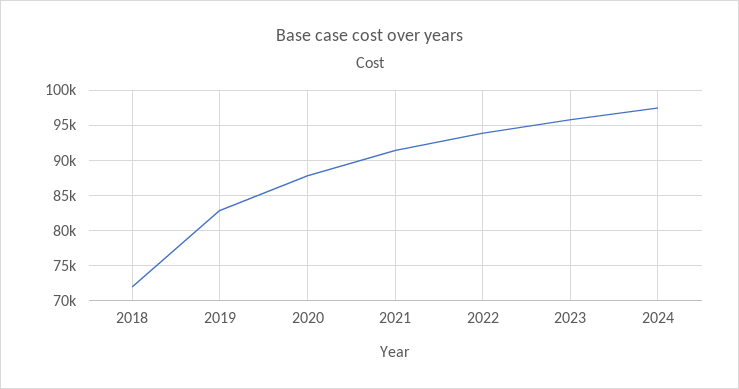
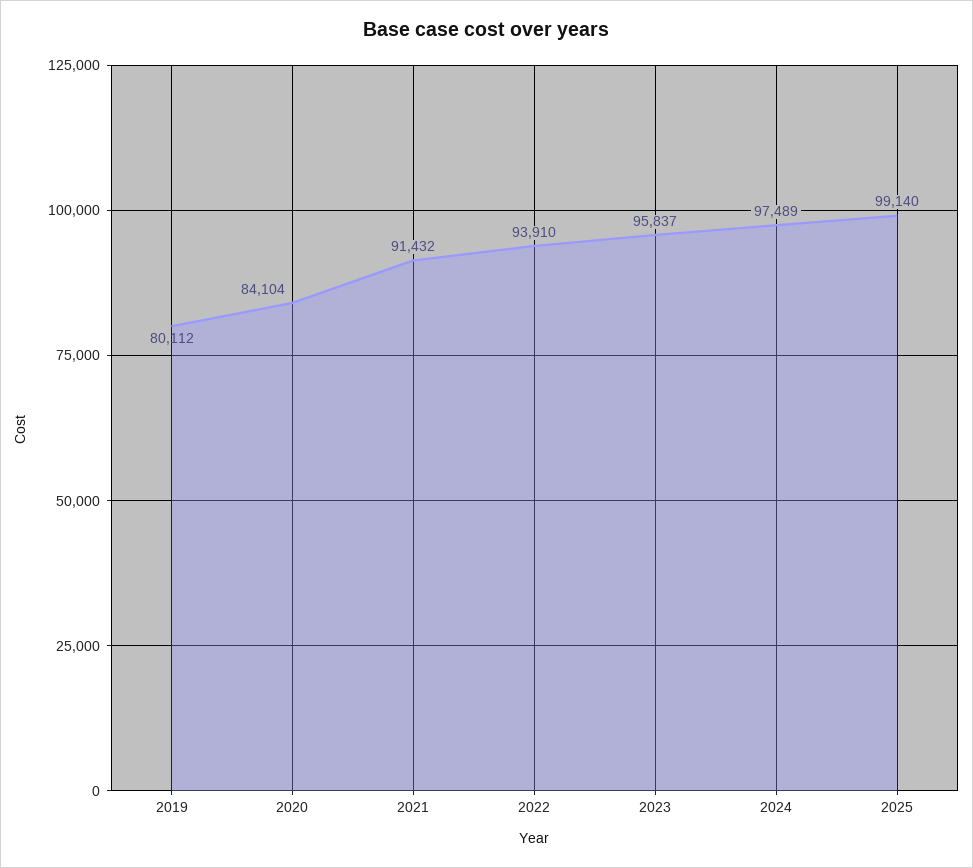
2018: 72000 -> none
2019: 83000 -> 80112
2020: 88000 -> 84104
2025: none -> 99140

